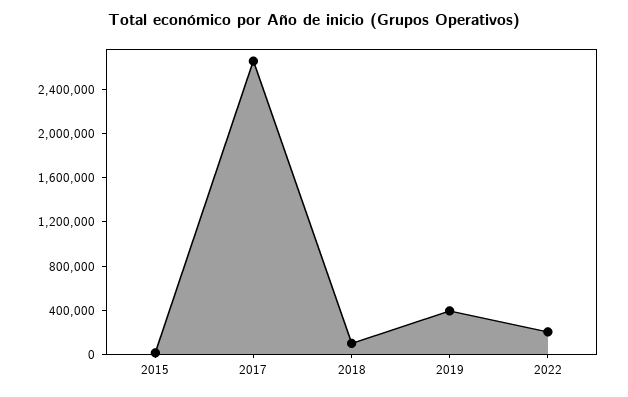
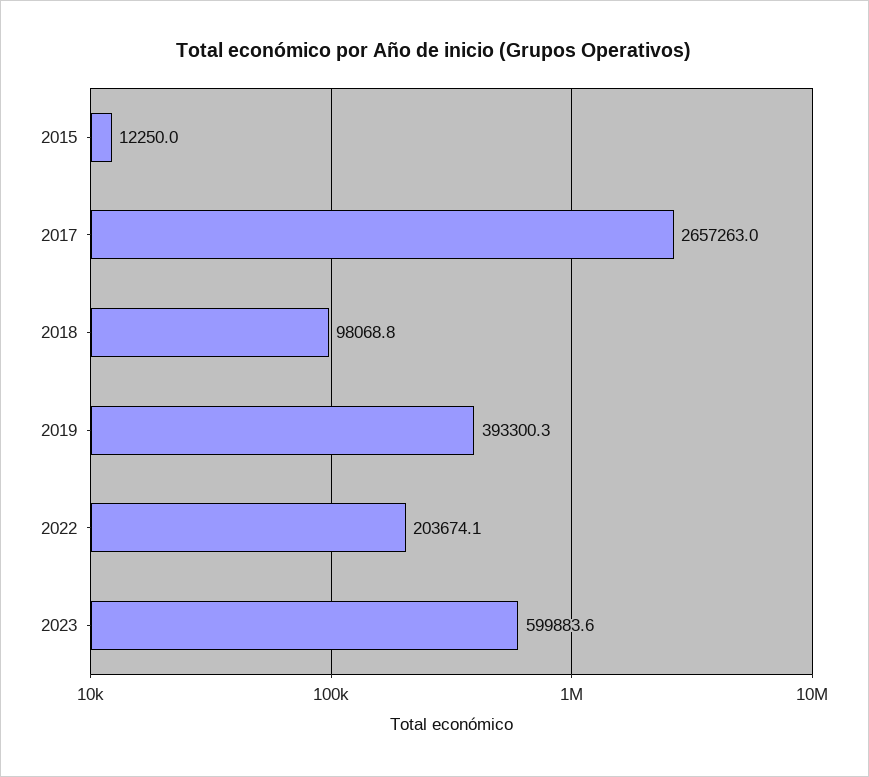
2023: none -> 599883.6

